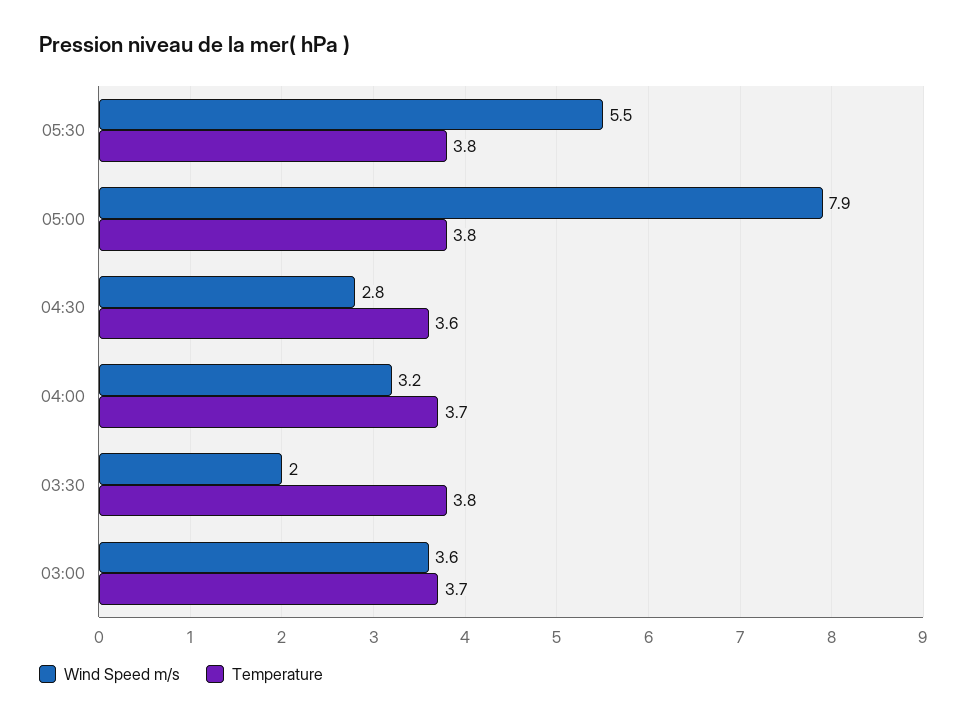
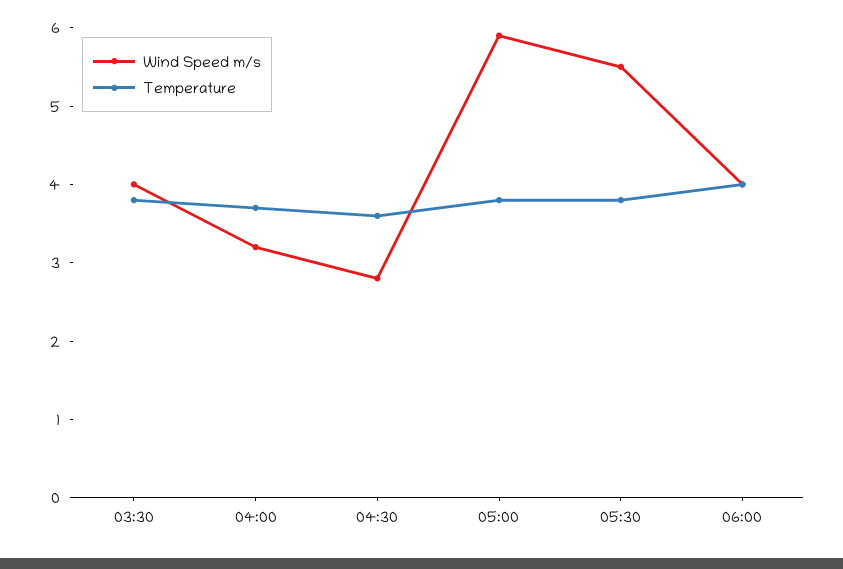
Wind Speed m/s, 05:00: 7.9 -> 6
Wind Speed m/s, 03:30: 2 -> 4
Wind Speed m/s, 03:00: 3.6 -> none
Temperature, 03:00: 3.7 -> none
Wind Speed m/s, 06:00: none -> 4
Temperature, 06:00: none -> 4

